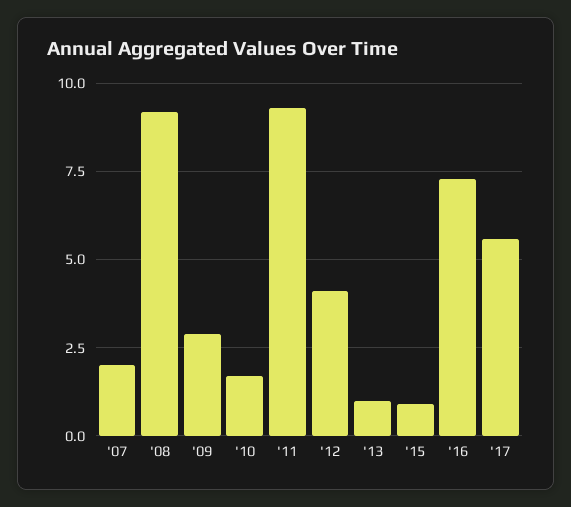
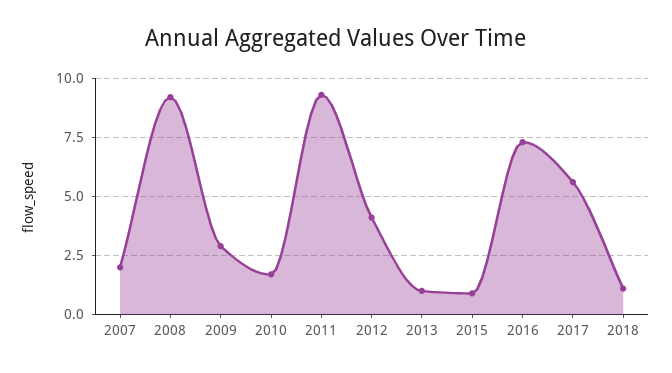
2018: none -> 1

